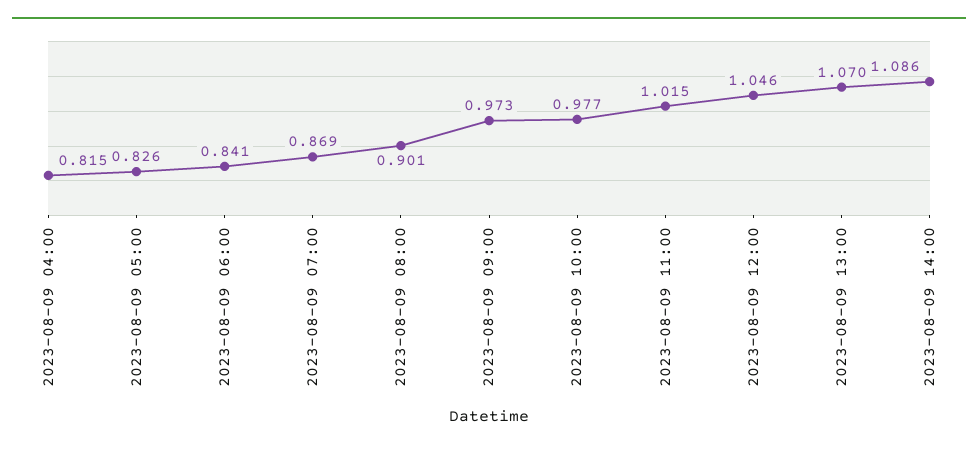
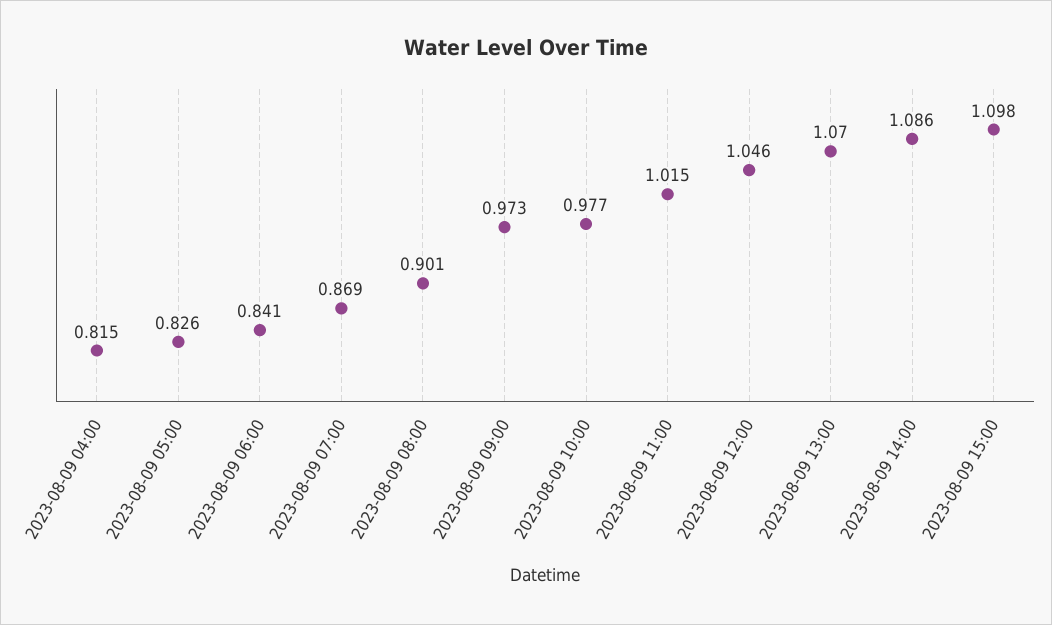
2023-08-09 15:00: none -> 1.098

